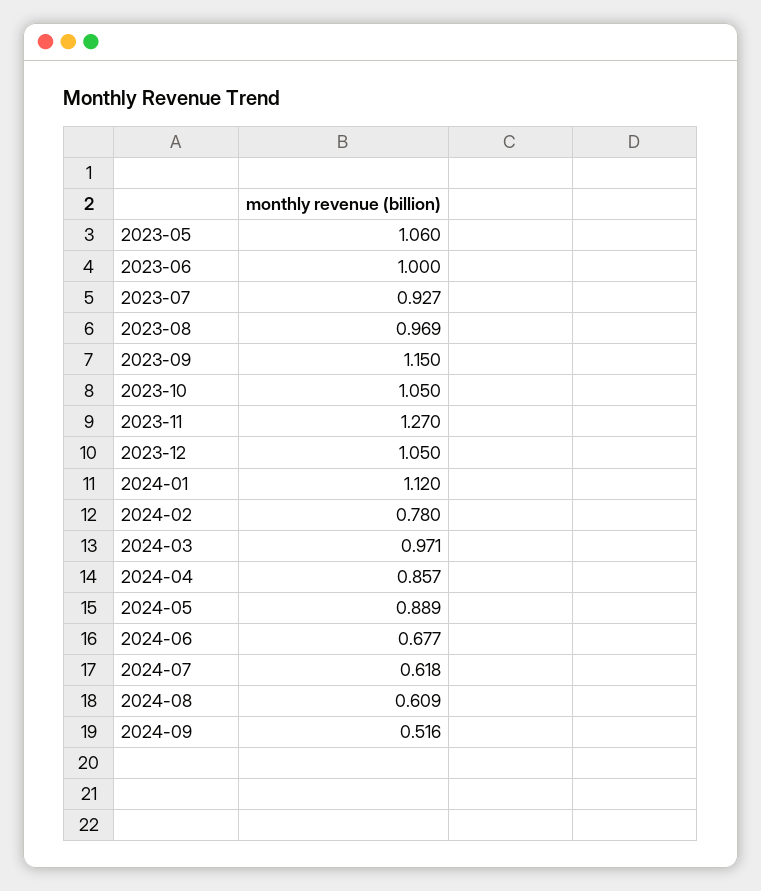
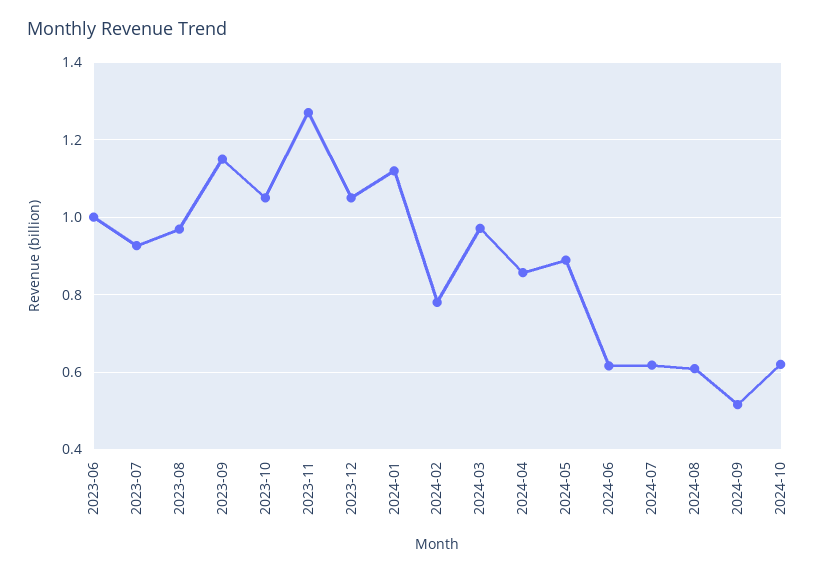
2023-05: 1.06 -> none
2024-06: 0.677 -> 0.62
2024-10: none -> 0.62

